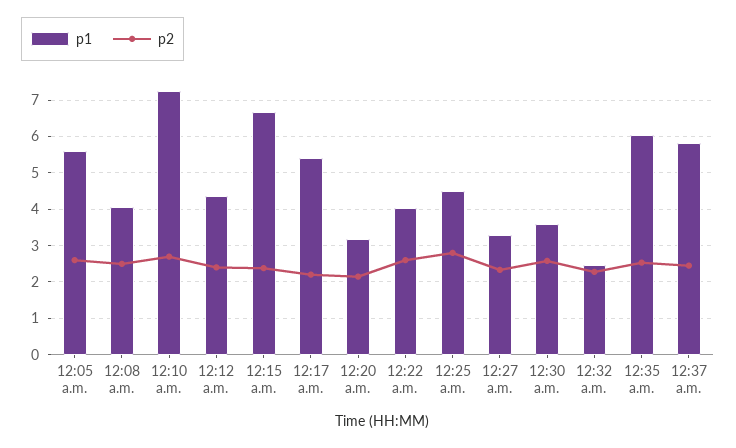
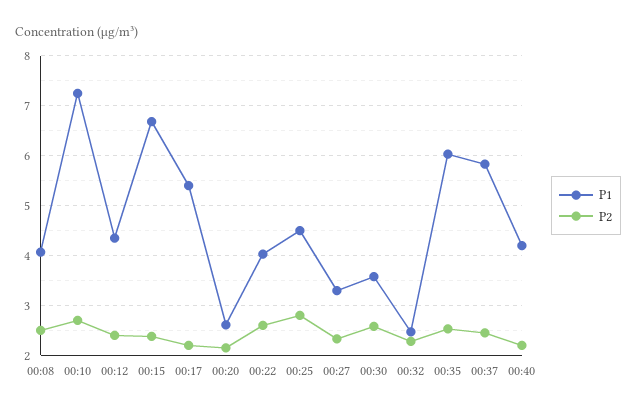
p1, 12:05 a.m.: 5.6 -> none
p2, 12:05 a.m.: 2.6 -> none
p1, 12:20 a.m.: 3.2 -> 2.6
p1, 00:40: none -> 4.2
p2, 00:40: none -> 2.2

